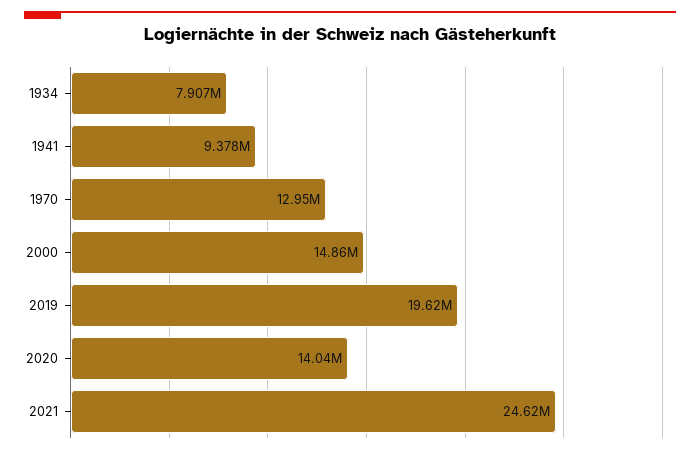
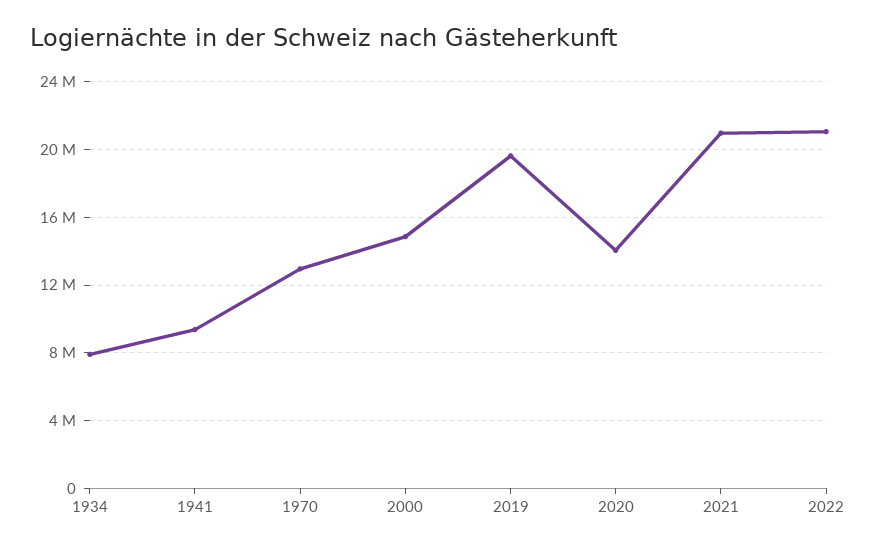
2021: 24620000 -> 21000000
2022: none -> 21000000

